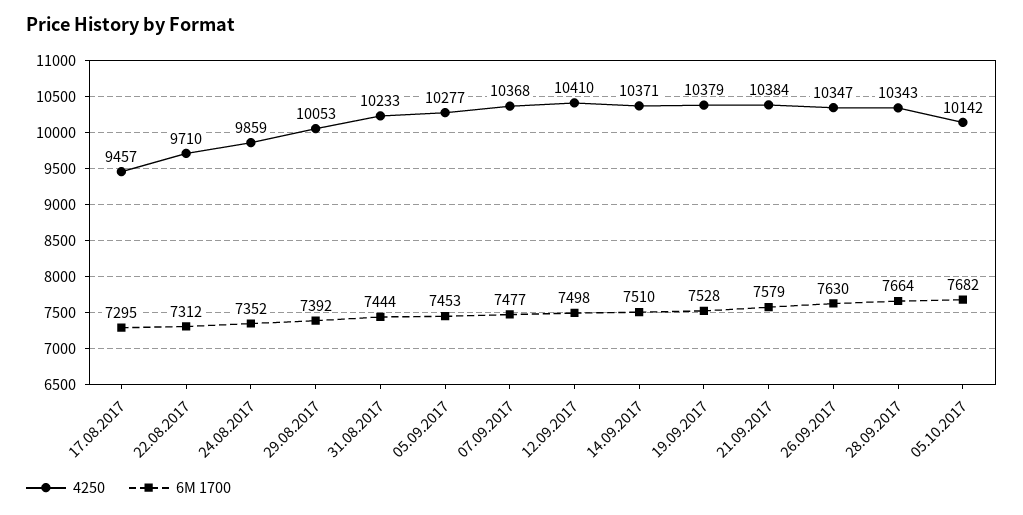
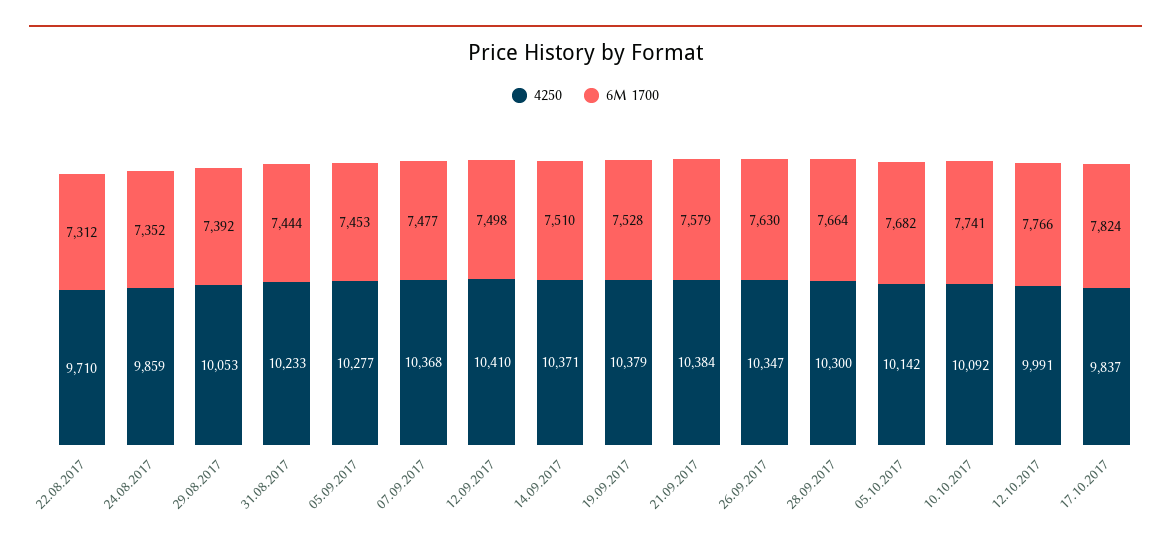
4250, 17.08.2017: 9457 -> none
6M 1700, 17.08.2017: 7295 -> none
4250, 28.09.2017: 10343 -> 10300
4250, 10.10.2017: none -> 10092
6M 1700, 10.10.2017: none -> 7741
4250, 12.10.2017: none -> 9991
6M 1700, 12.10.2017: none -> 7766
4250, 17.10.2017: none -> 9837
6M 1700, 17.10.2017: none -> 7824

